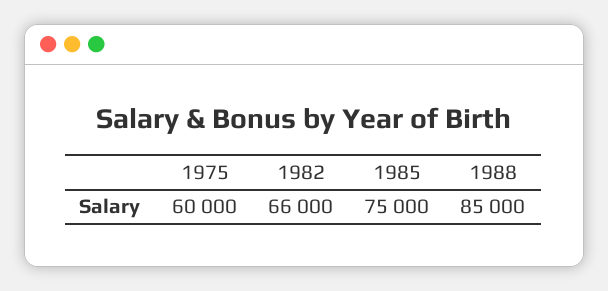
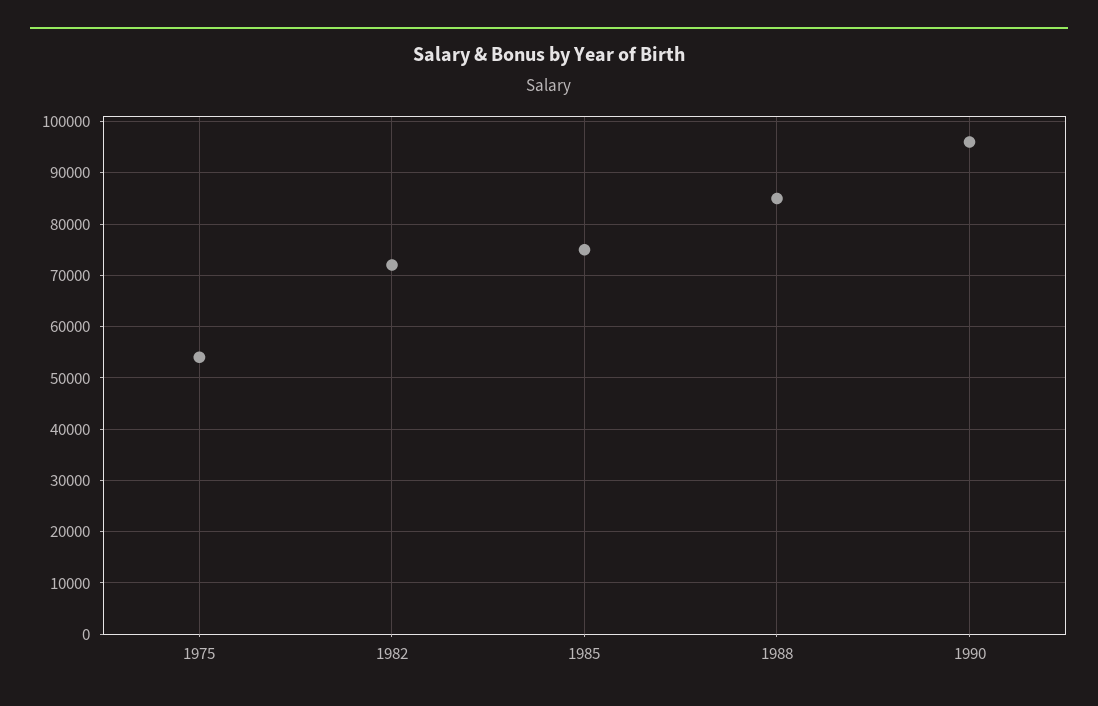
1975: 60000 -> 54000
1982: 66000 -> 72000
1990: none -> 96000

